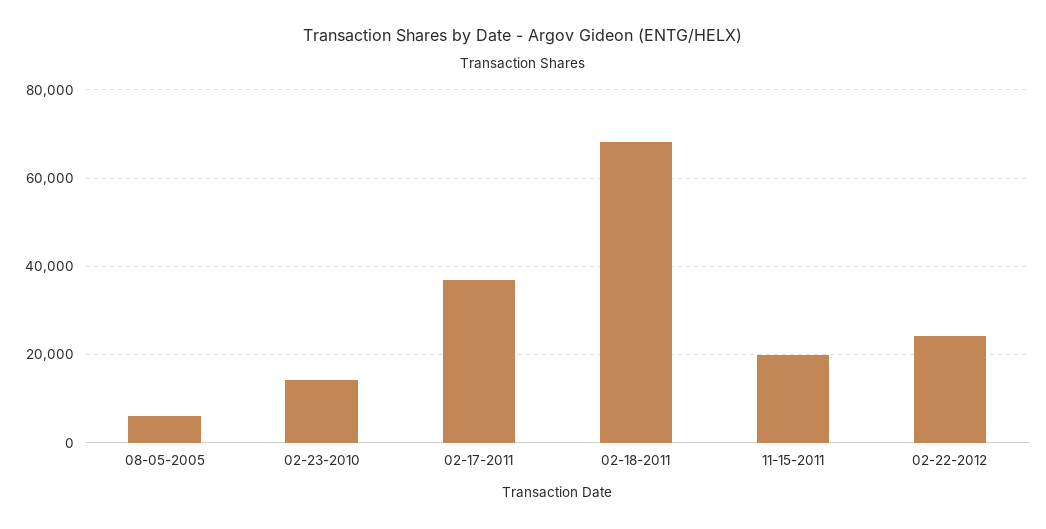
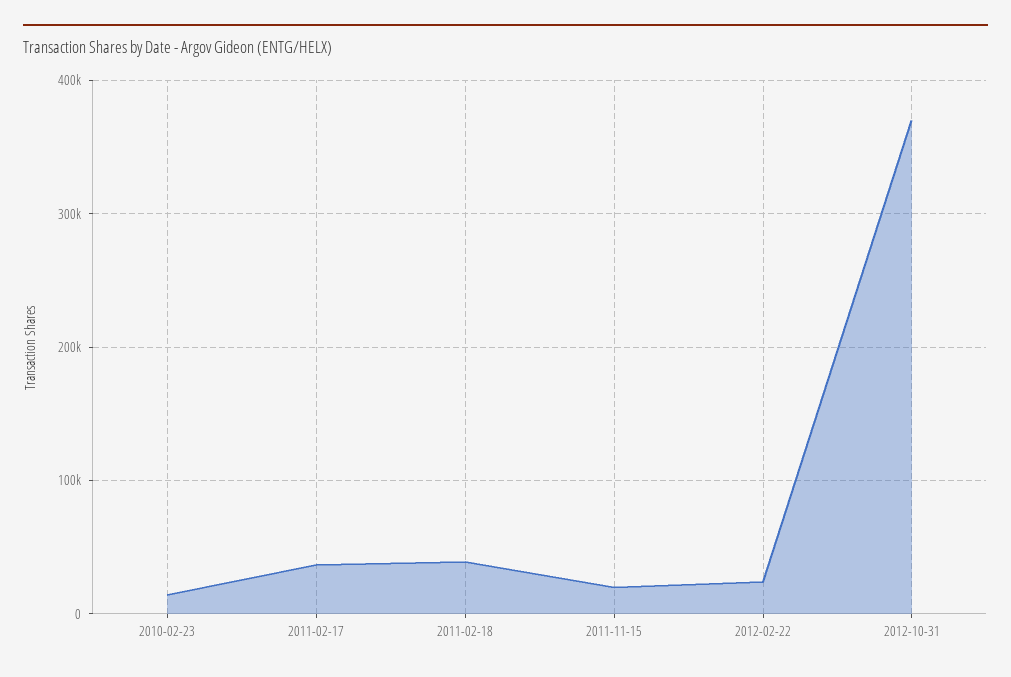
08-05-2005: 6000 -> none
02-18-2011: 68000 -> 40000
2012-10-31: none -> 370000

